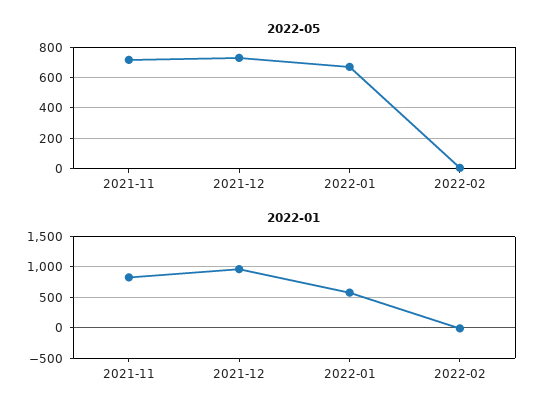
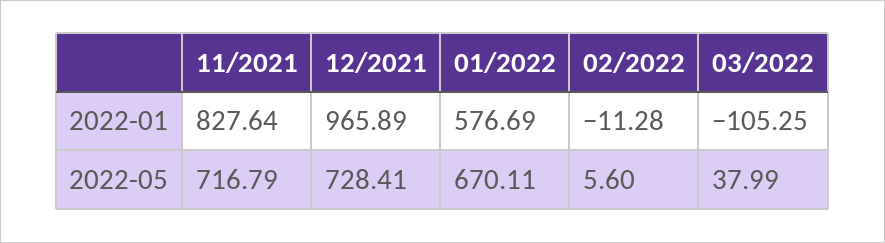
2022-01, 03/2022: none -> -105.25
2022-05, 03/2022: none -> 37.99

